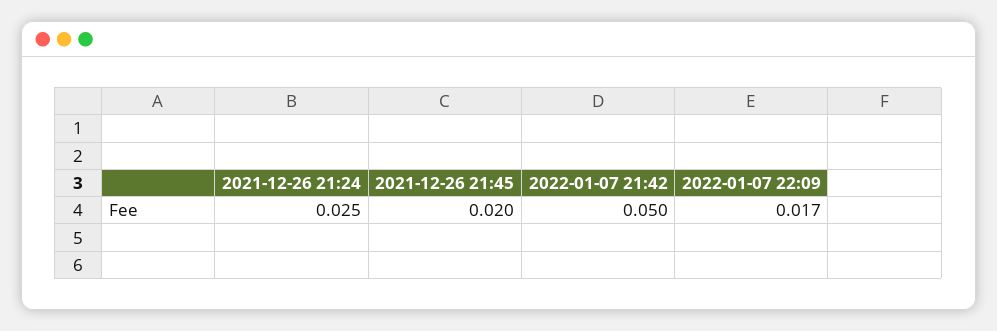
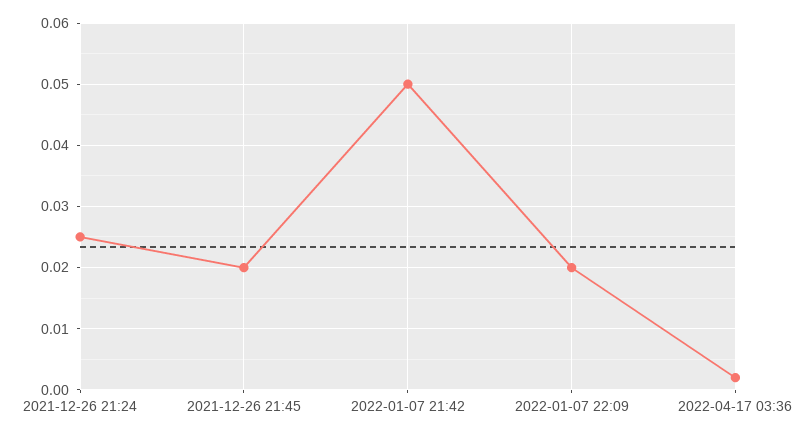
2022-01-07 22:09: 0.017 -> 0.02
2022-04-17 03:36: none -> 0.002

